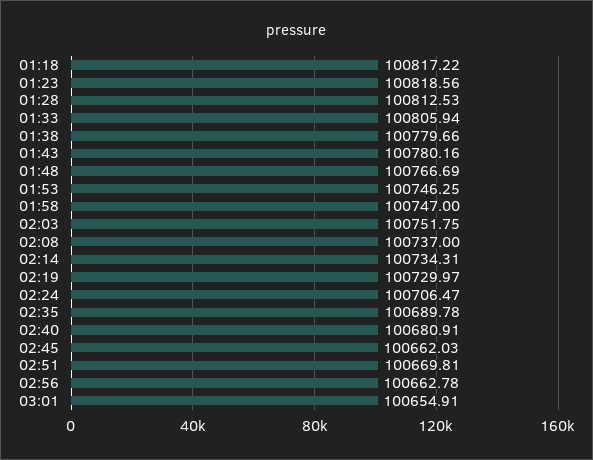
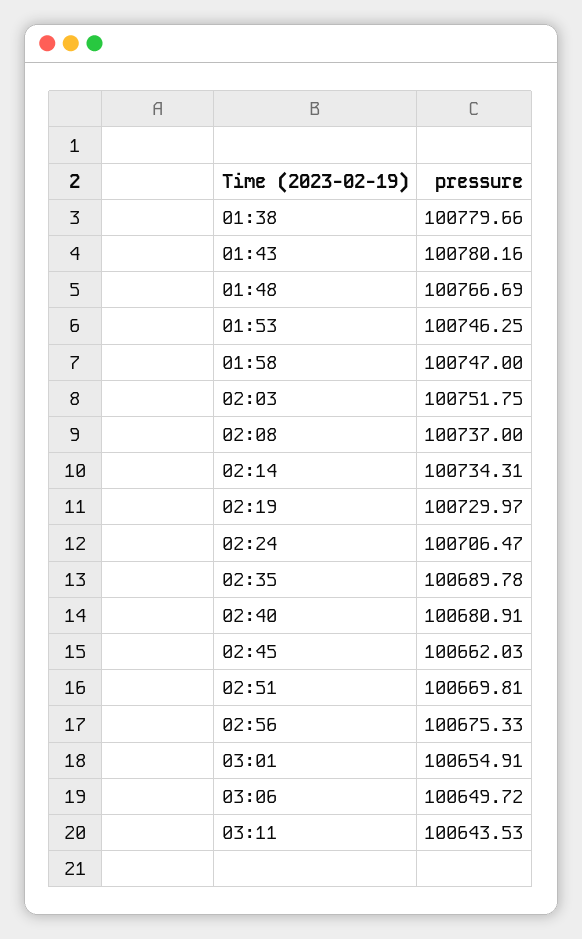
01:18: 100817.22 -> none
01:23: 100818.56 -> none
01:28: 100812.53 -> none
01:33: 100805.94 -> none
02:56: 100662.78 -> 100675.33
03:06: none -> 100649.72
03:11: none -> 100643.53

